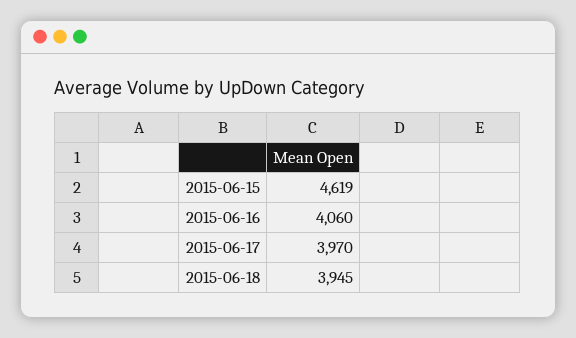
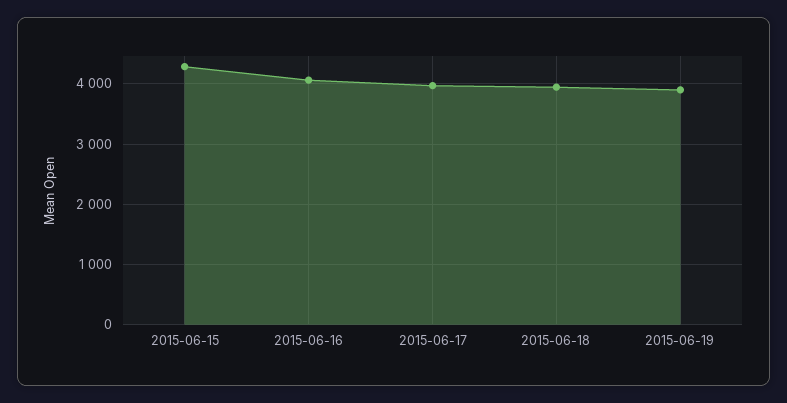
2015-06-15: 4619 -> 4300
2015-06-19: none -> 3900

